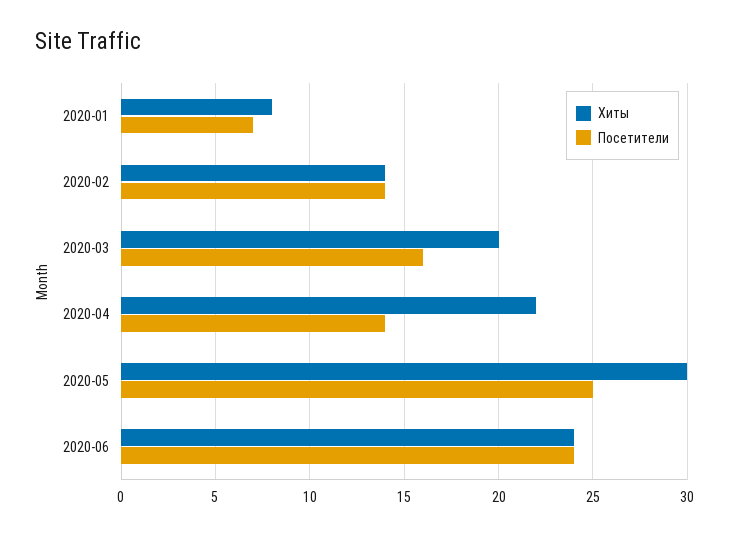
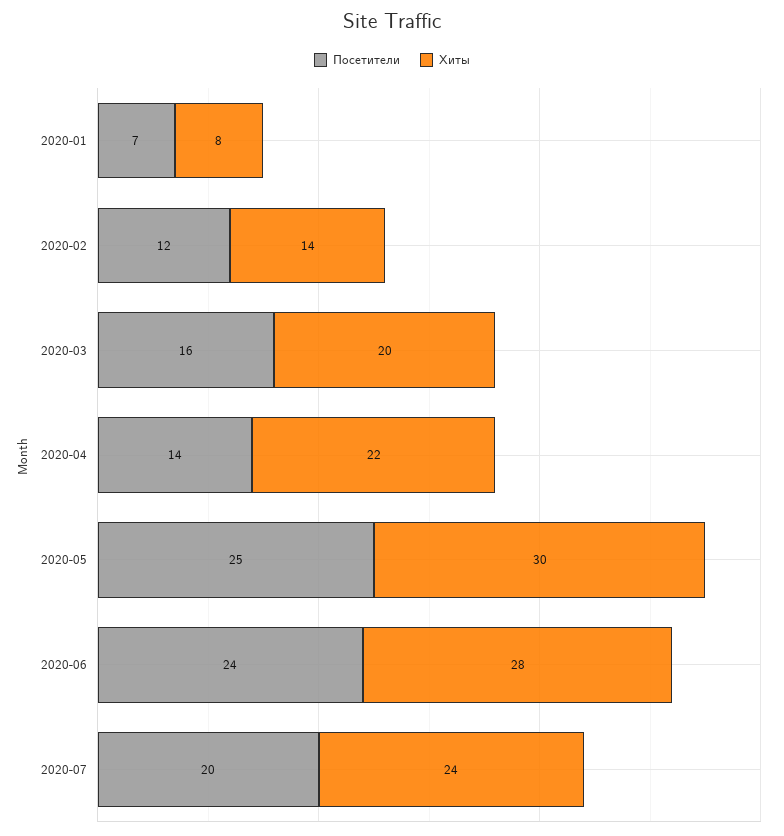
Посетители, 2020-02: 14 -> 12
Хиты, 2020-06: 24 -> 28
Посетители, 2020-07: none -> 20
Хиты, 2020-07: none -> 24

